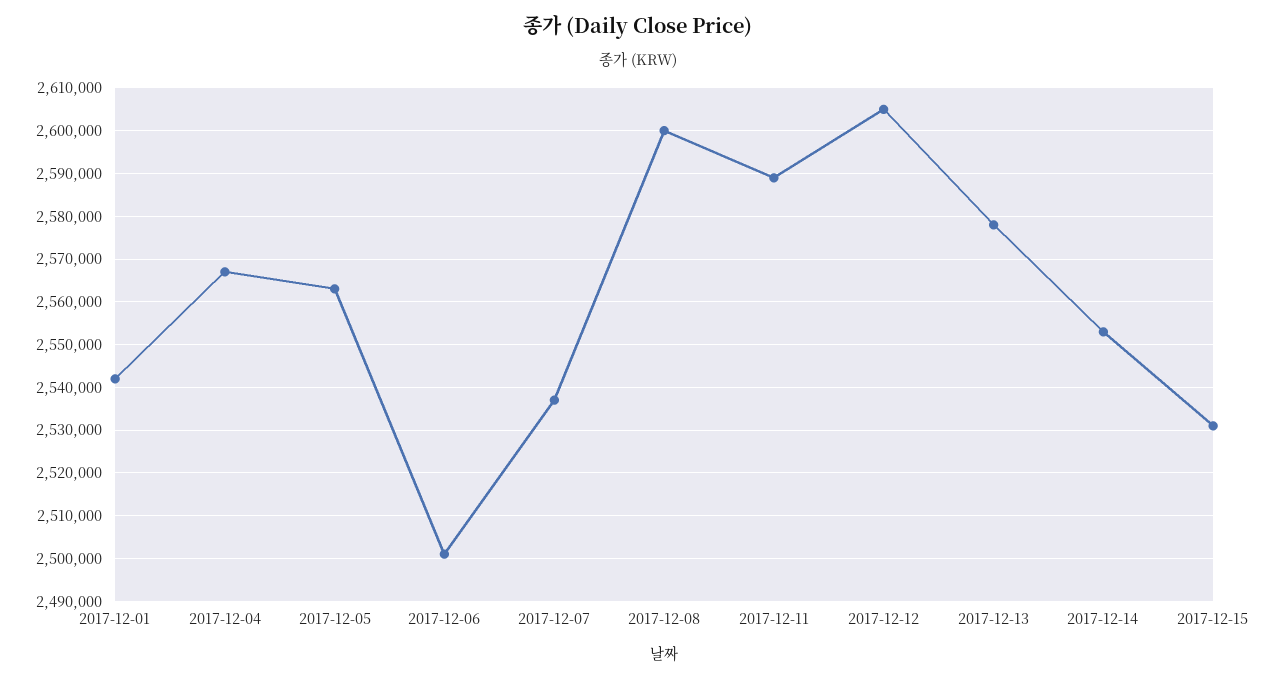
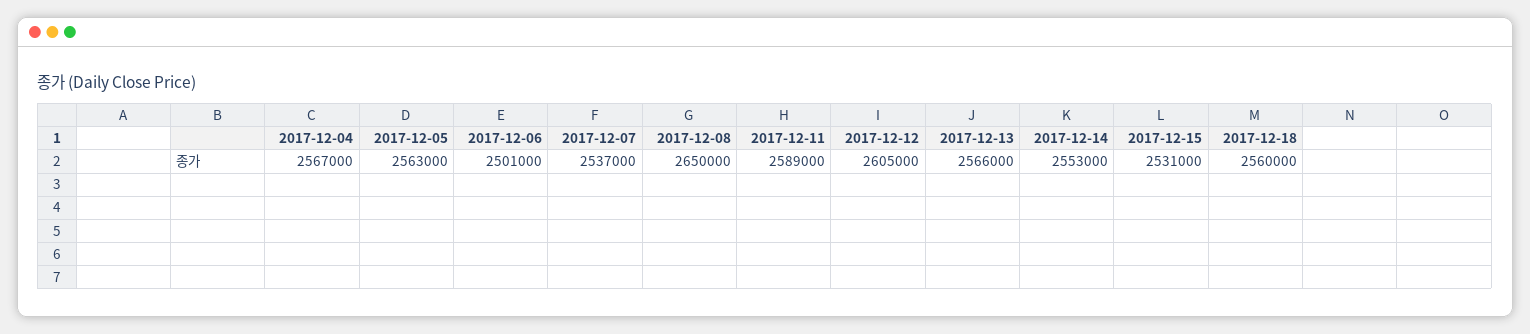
2017-12-01: 2542000 -> none
2017-12-08: 2600000 -> 2650000
2017-12-13: 2578000 -> 2566000
2017-12-18: none -> 2560000

